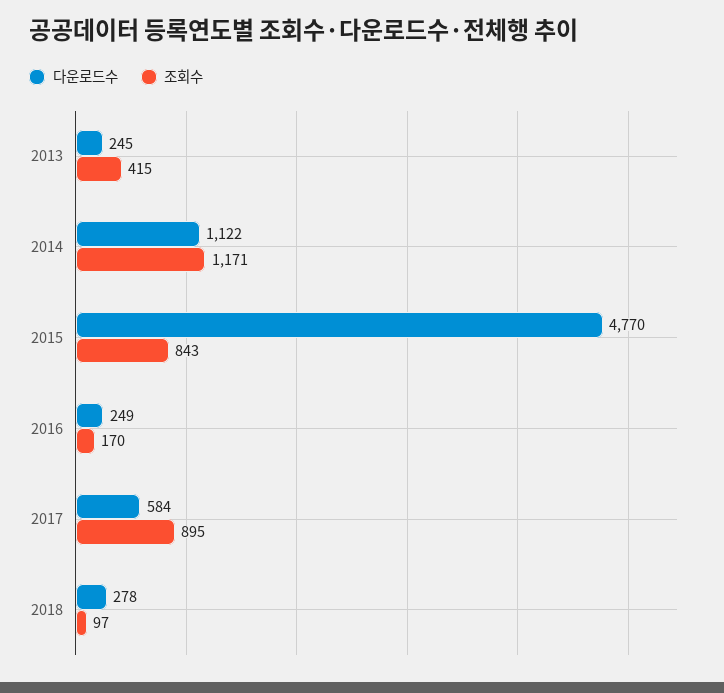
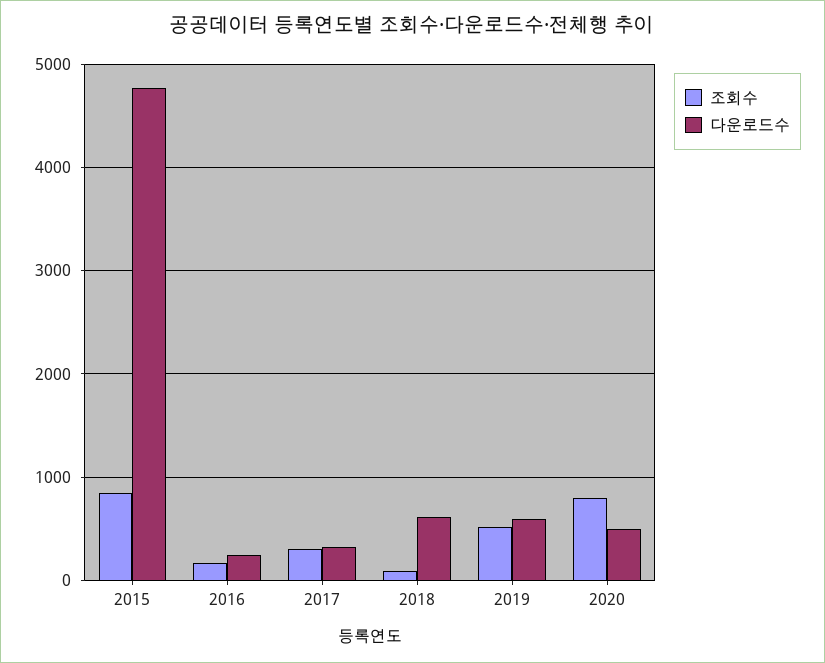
다운로드수, 2013: 245 -> none
조회수, 2013: 415 -> none
다운로드수, 2014: 1122 -> none
조회수, 2014: 1171 -> none
다운로드수, 2017: 584 -> 300
조회수, 2017: 895 -> 300
다운로드수, 2018: 278 -> 600
조회수, 2019: none -> 500
다운로드수, 2019: none -> 600
조회수, 2020: none -> 800
다운로드수, 2020: none -> 500

